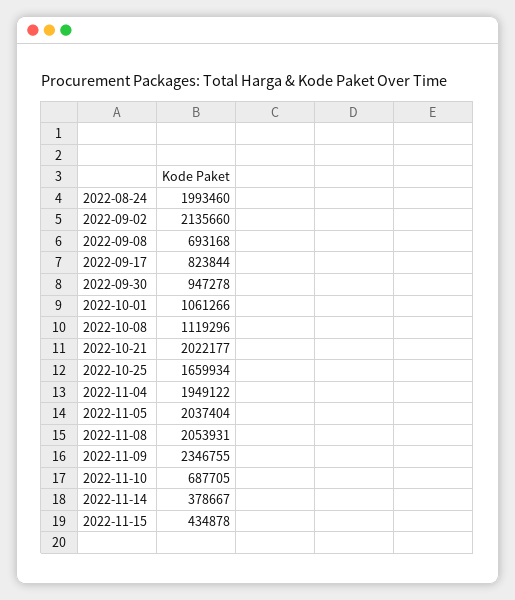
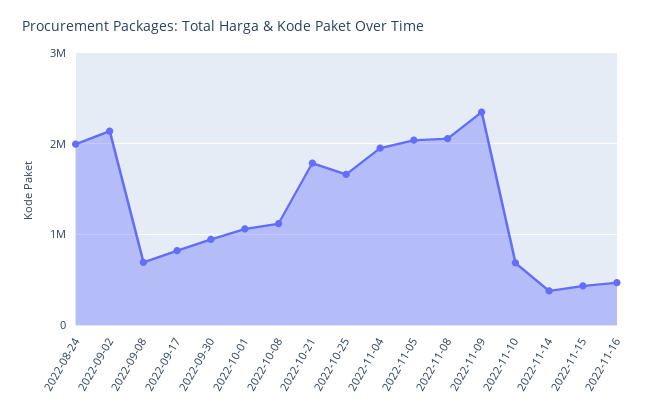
2022-10-21: 2022177 -> 1800000
2022-11-16: none -> 500000

